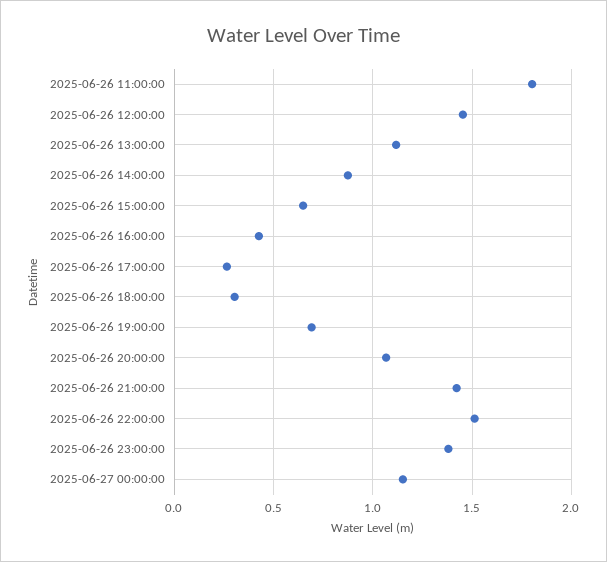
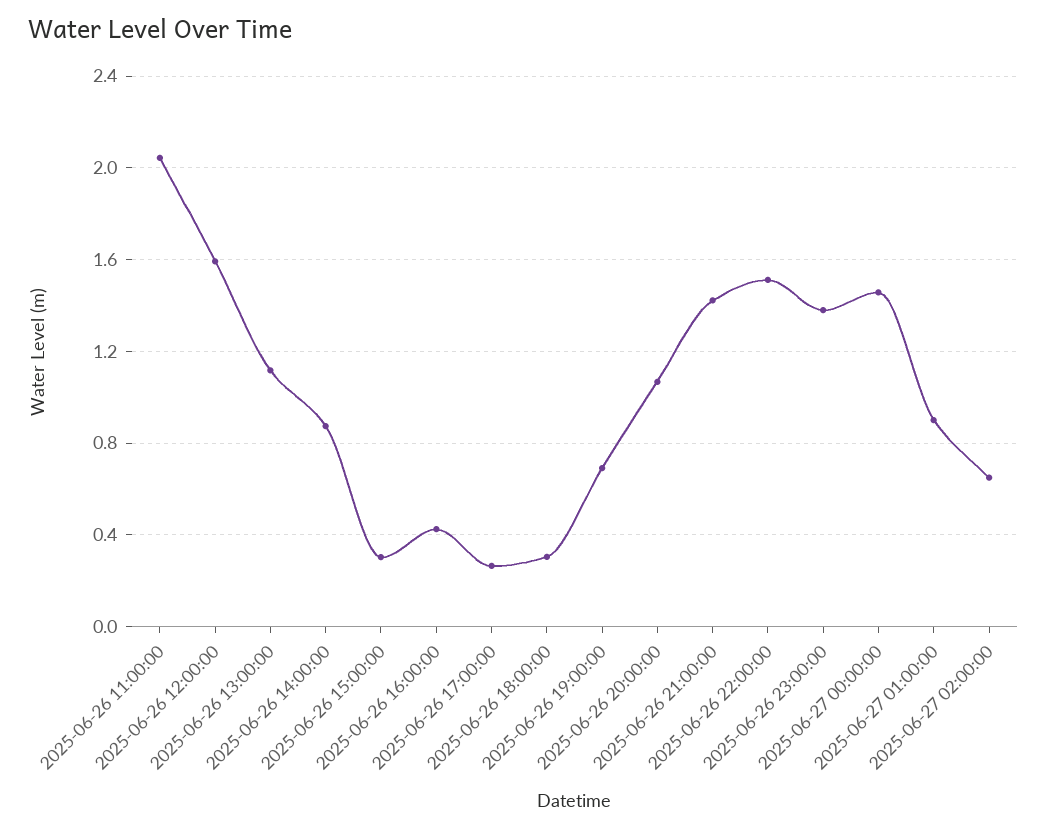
2025-06-26 11:00:00: 1.8 -> 2.05
2025-06-26 12:00:00: 1.45 -> 1.6
2025-06-26 15:00:00: 0.65 -> 0.3
2025-06-27 00:00:00: 1.15 -> 1.45
2025-06-27 01:00:00: none -> 0.9
2025-06-27 02:00:00: none -> 0.65

